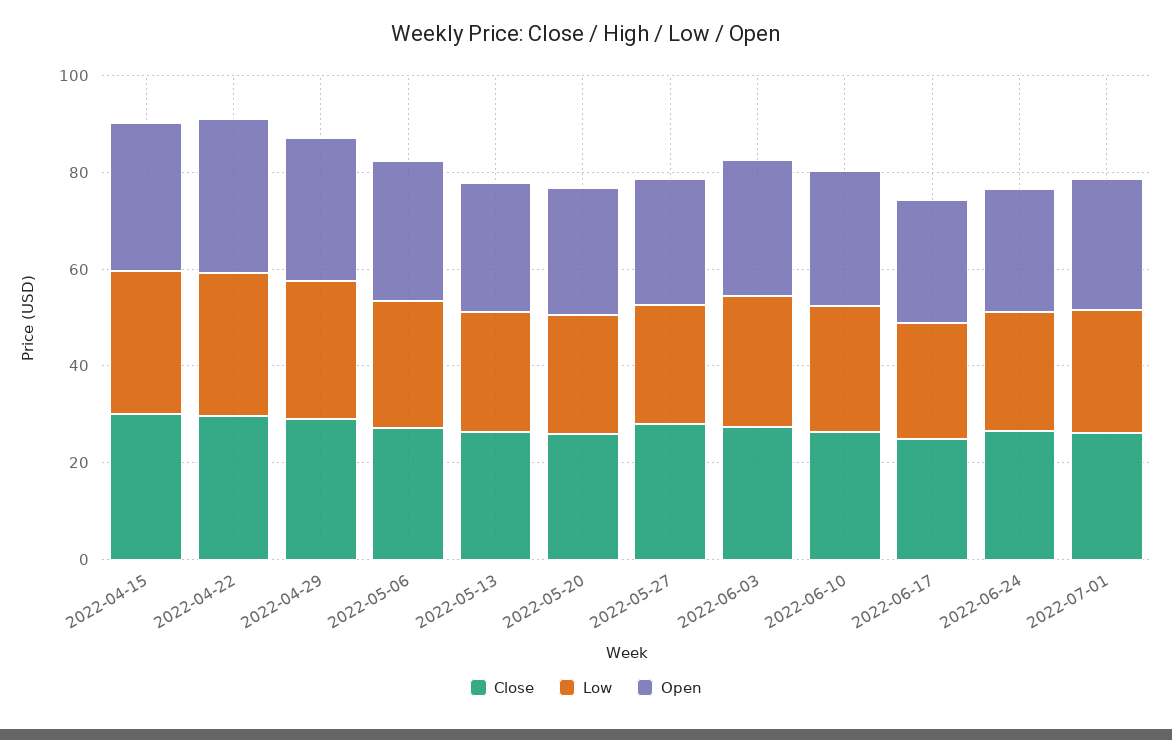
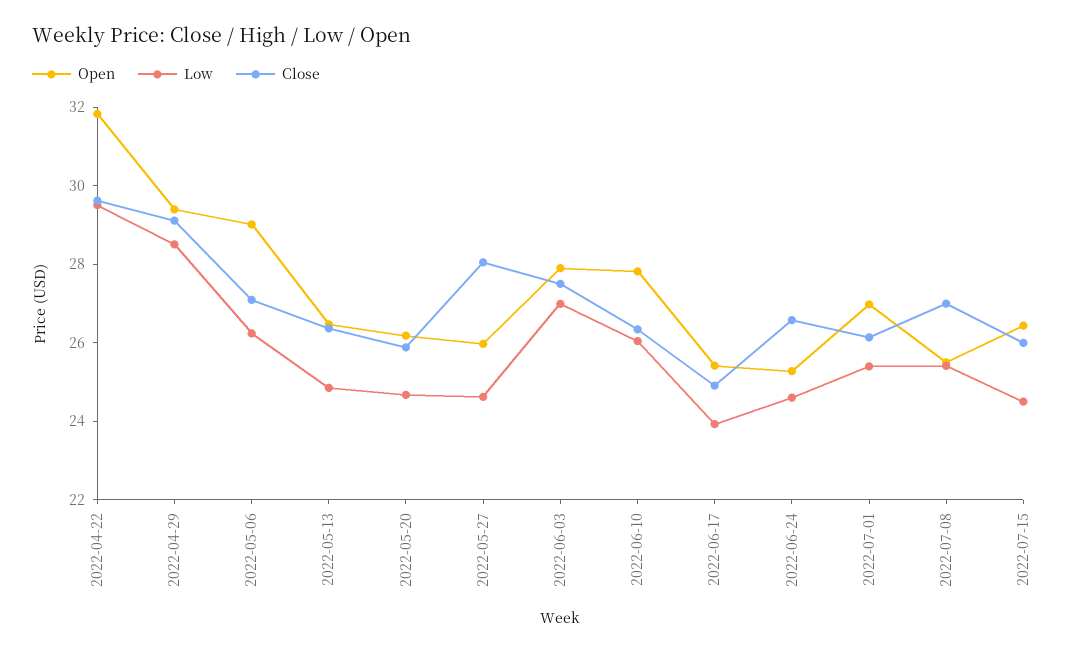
Close, 2022-04-15: 30 -> none
Low, 2022-04-15: 30 -> none
Open, 2022-04-15: 30 -> none
Open, 2022-07-08: none -> 25.5
Low, 2022-07-08: none -> 25.5
Close, 2022-07-08: none -> 27
Open, 2022-07-15: none -> 26.5
Low, 2022-07-15: none -> 24.5
Close, 2022-07-15: none -> 26

